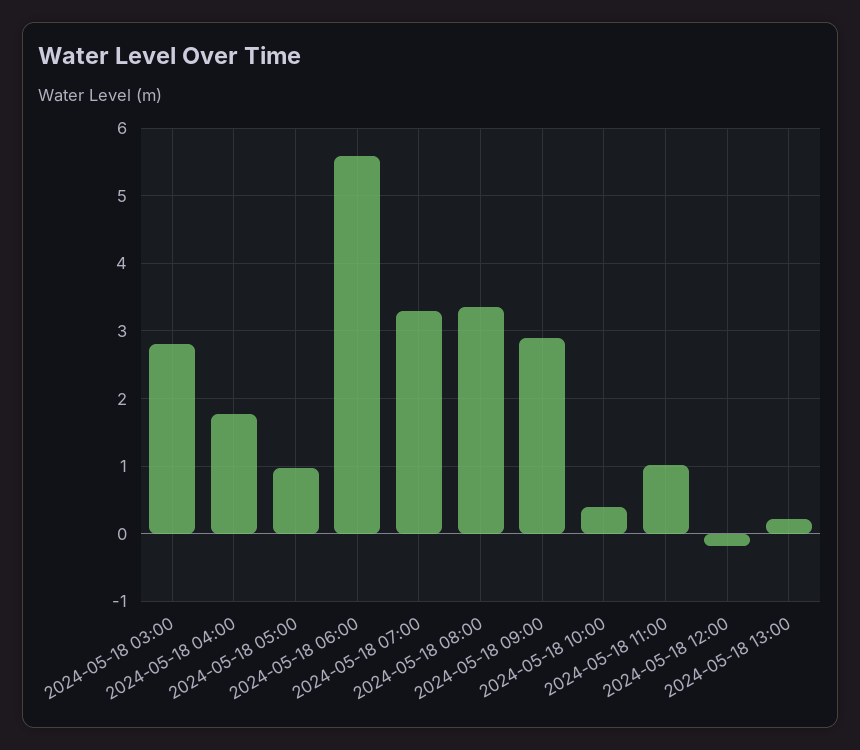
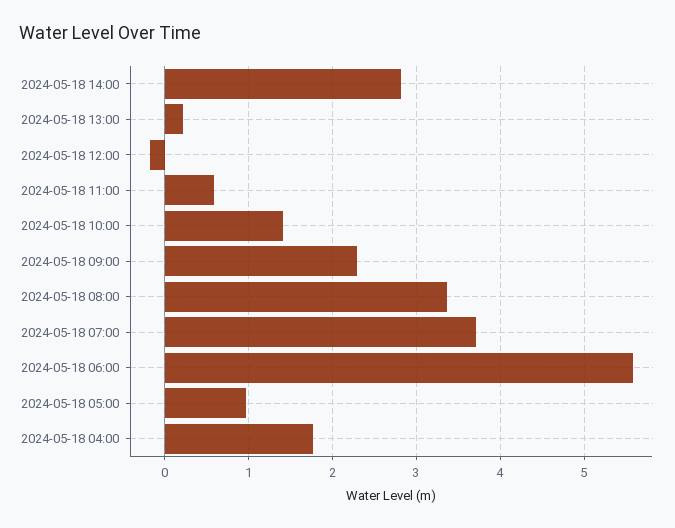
2024-05-18 03:00: 2.8 -> none
2024-05-18 07:00: 3.3 -> 3.7
2024-05-18 09:00: 2.9 -> 2.3
2024-05-18 10:00: 0.4 -> 1.4
2024-05-18 11:00: 1 -> 0.6
2024-05-18 14:00: none -> 2.8

